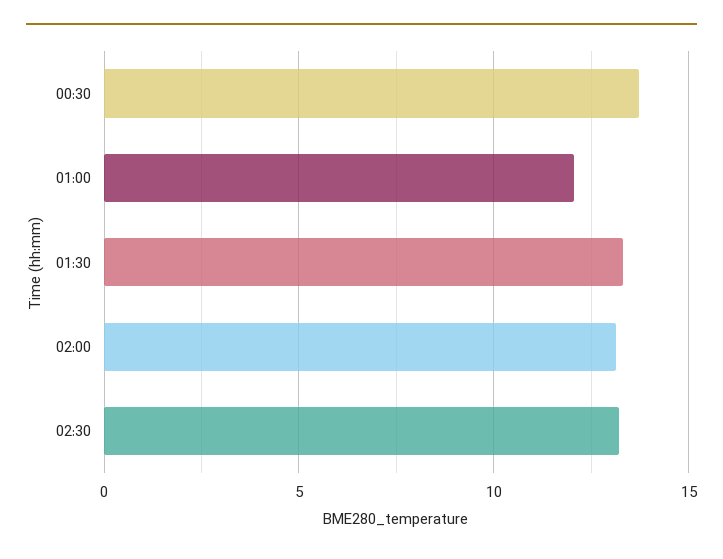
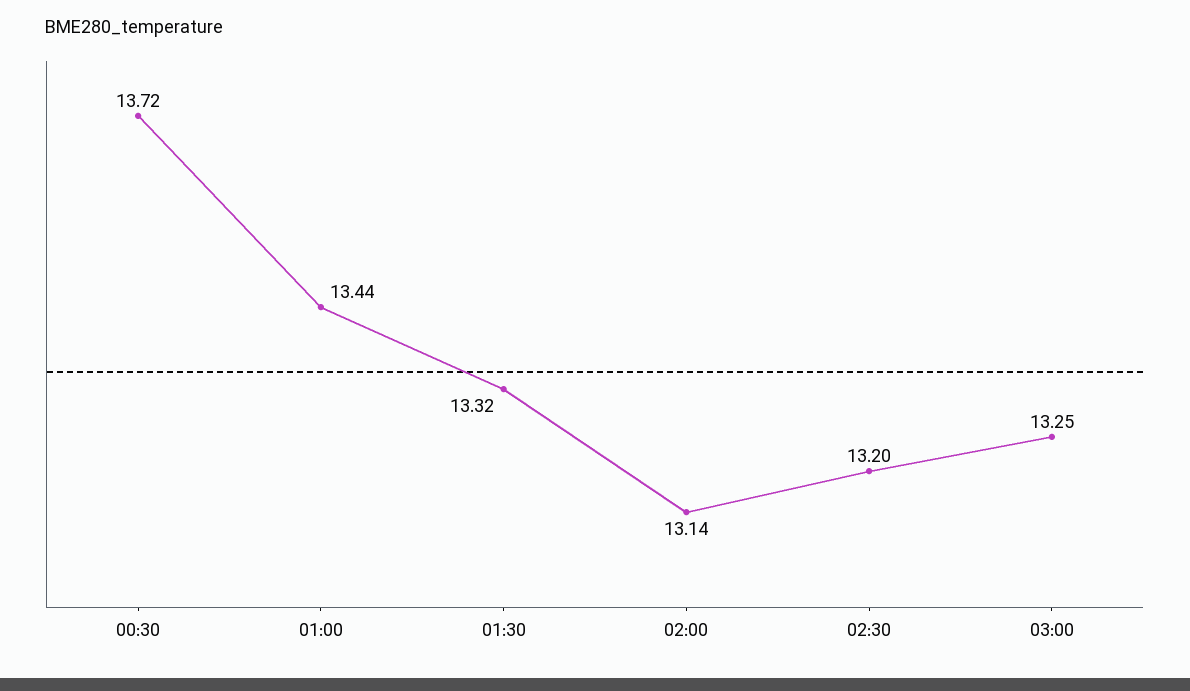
01:00: 12 -> 13.44
03:00: none -> 13.25

